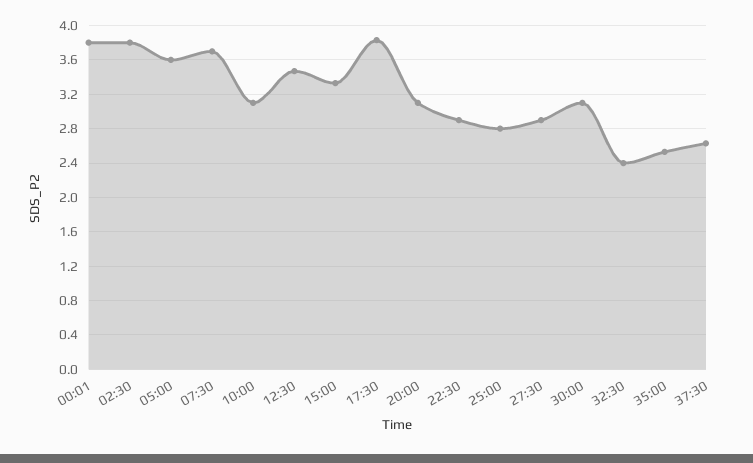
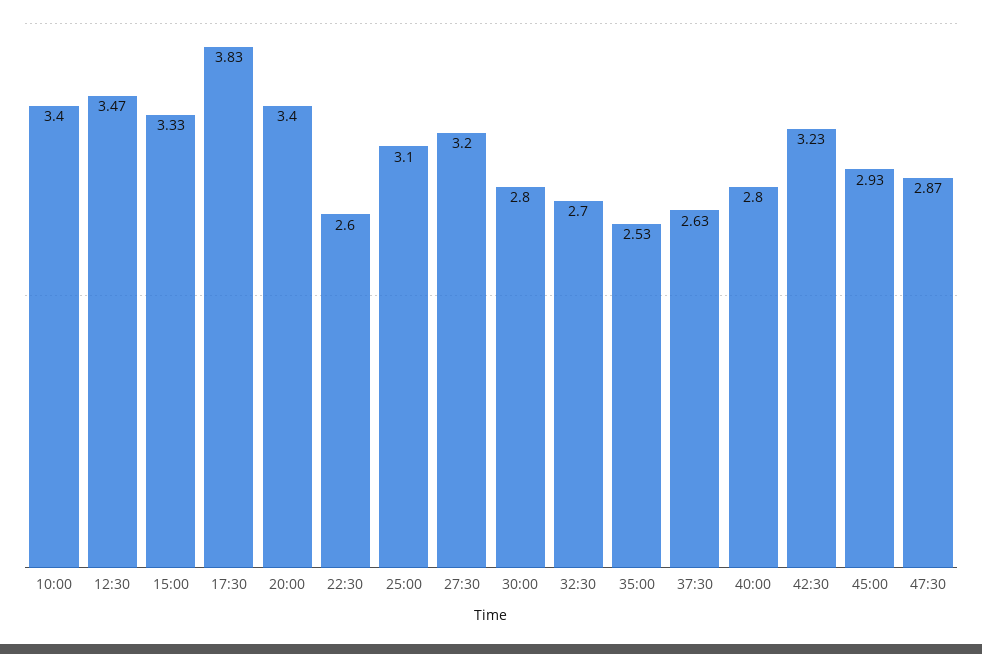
00:01: 3.8 -> none
02:30: 3.8 -> none
05:00: 3.6 -> none
07:30: 3.7 -> none
10:00: 3.1 -> 3.4
20:00: 3.1 -> 3.4
22:30: 2.9 -> 2.6
25:00: 2.8 -> 3.1
27:30: 2.9 -> 3.2
30:00: 3.1 -> 2.8
32:30: 2.4 -> 2.7
40:00: none -> 2.8
42:30: none -> 3.23
45:00: none -> 2.93
47:30: none -> 2.87

